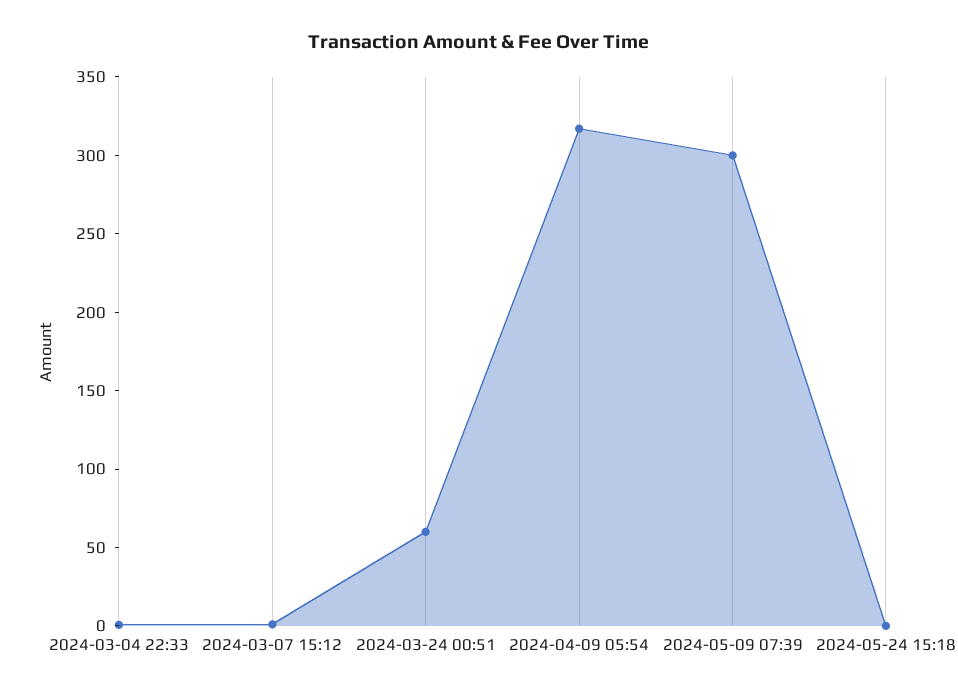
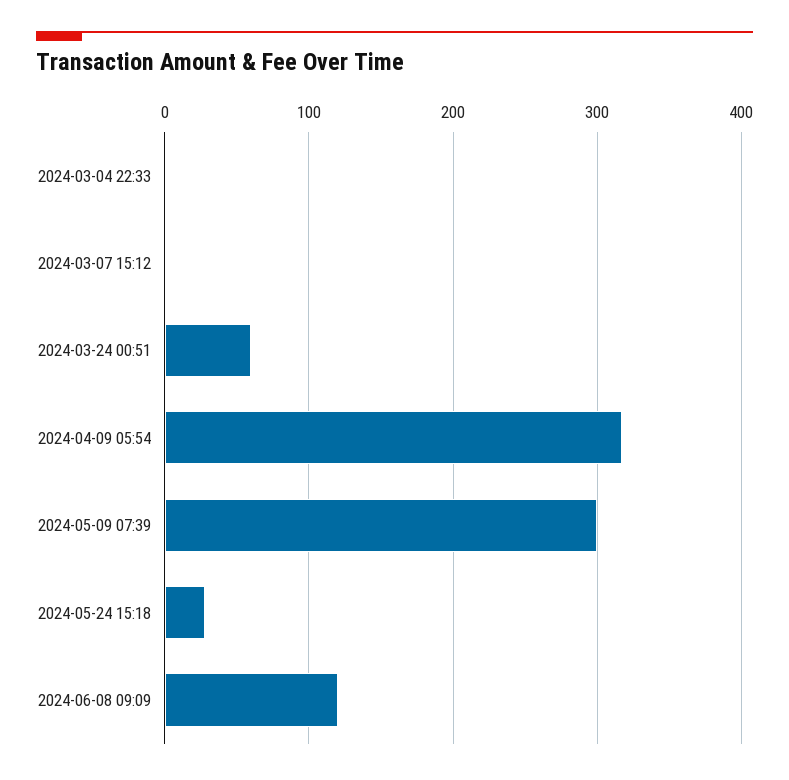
2024-05-24 15:18: 0 -> 30
2024-06-08 09:09: none -> 120

